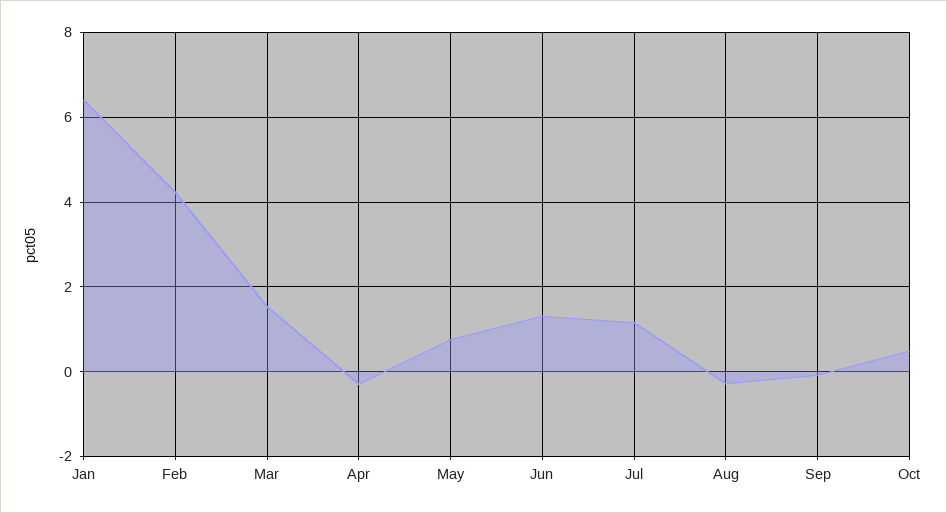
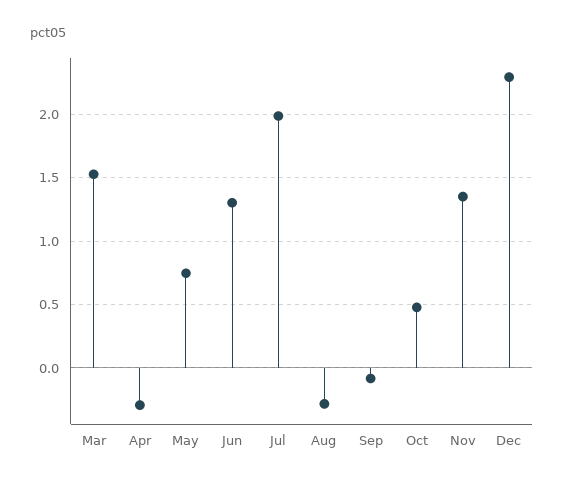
Jan: 6.4 -> none
Feb: 4.2 -> none
Jul: 1.2 -> 2
Nov: none -> 1.35
Dec: none -> 2.3

